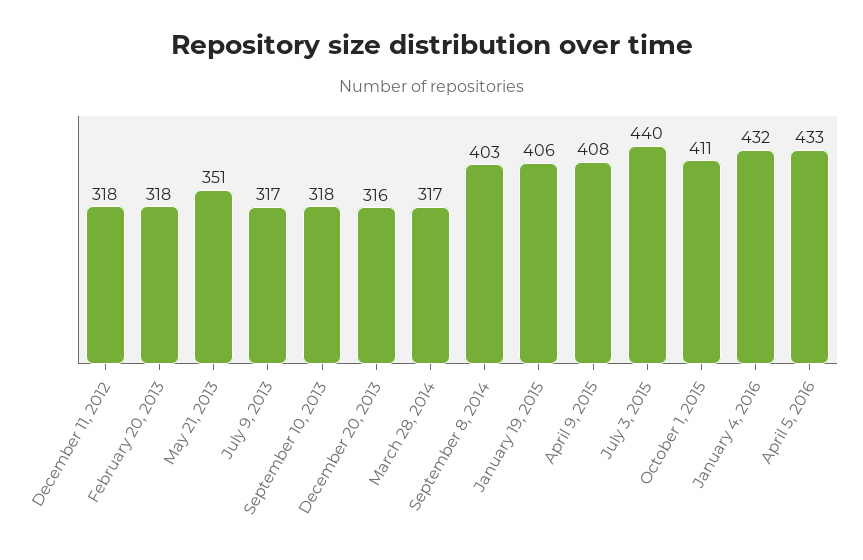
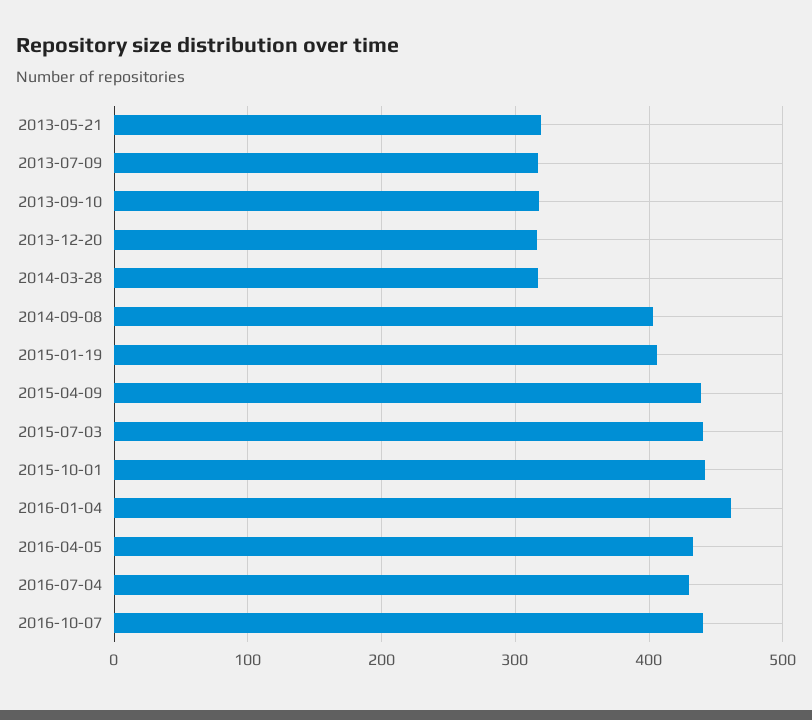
December 11, 2012: 318 -> none
February 20, 2013: 318 -> none
May 21, 2013: 351 -> 320
April 9, 2015: 408 -> 440
October 1, 2015: 411 -> 440
January 4, 2016: 432 -> 460
2016-07-04: none -> 430
2016-10-07: none -> 440

